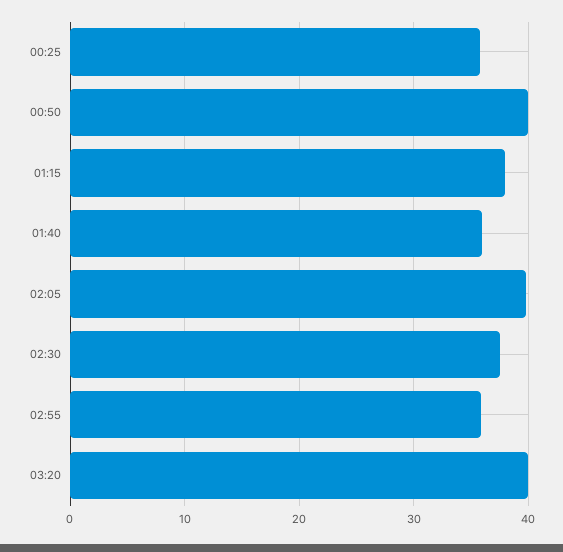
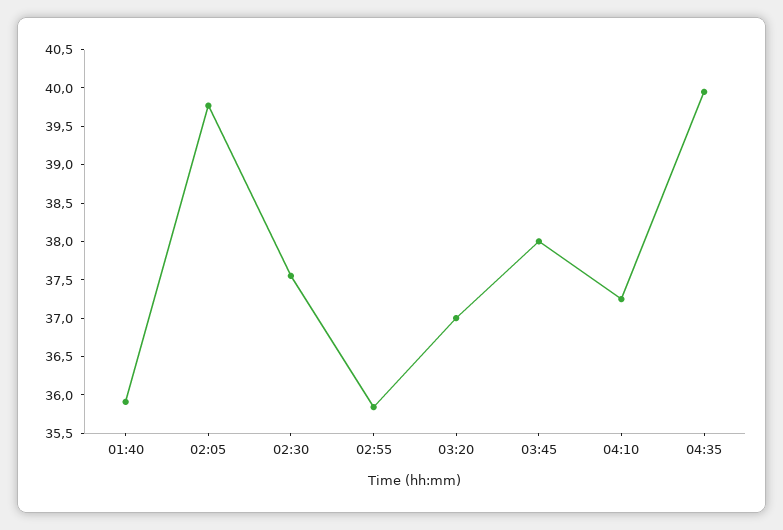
00:25: 36 -> none
00:50: 40 -> none
01:15: 38 -> none
03:20: 40 -> 37
03:45: none -> 38
04:10: none -> 37.25
04:35: none -> 40

